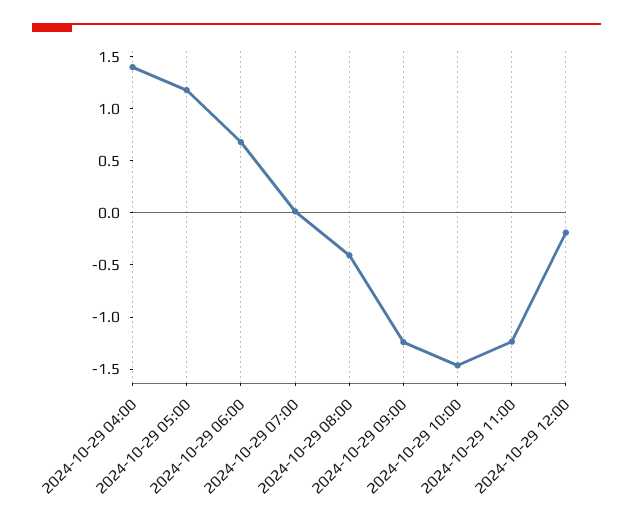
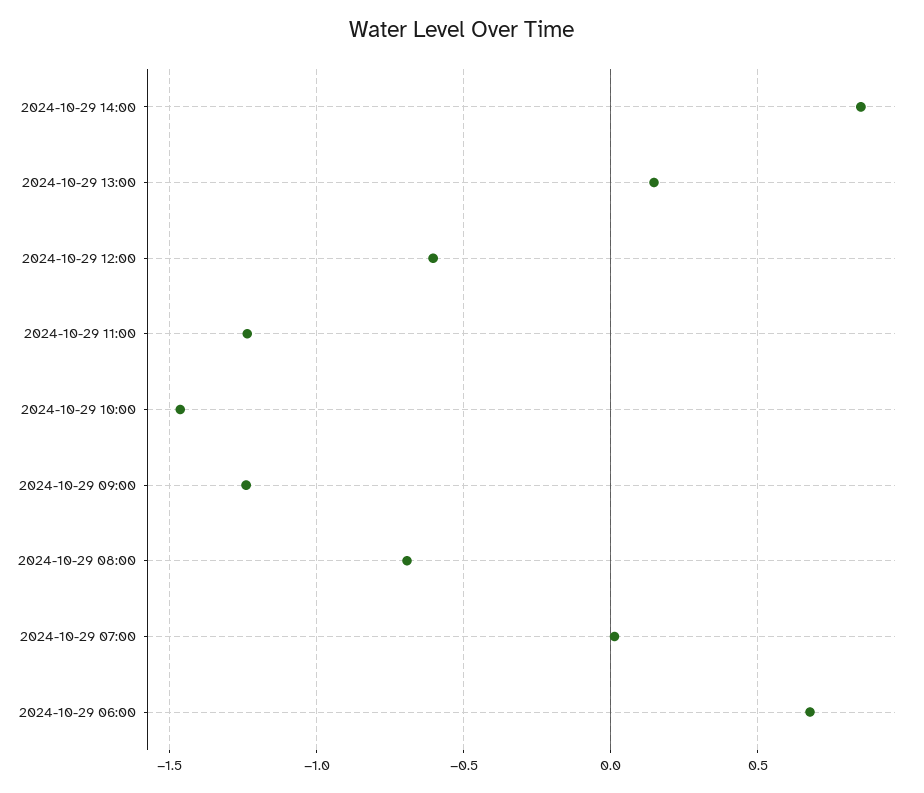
2024-10-29 04:00: 1.4 -> none
2024-10-29 05:00: 1.2 -> none
2024-10-29 08:00: -0.4 -> -0.7
2024-10-29 12:00: -0.2 -> -0.6
2024-10-29 14:00: none -> 0.85
2024-10-29 13:00: none -> 0.15

